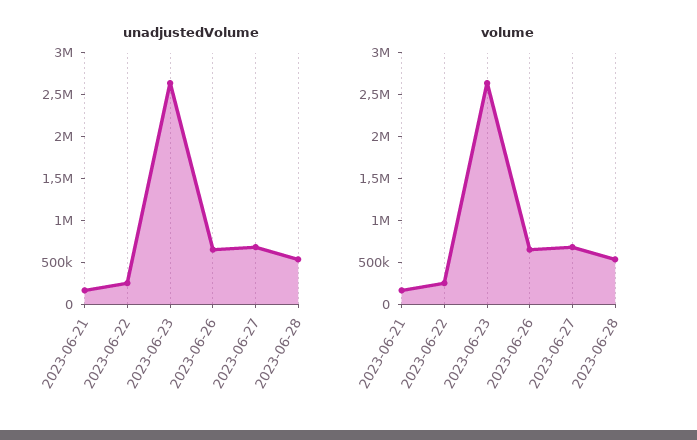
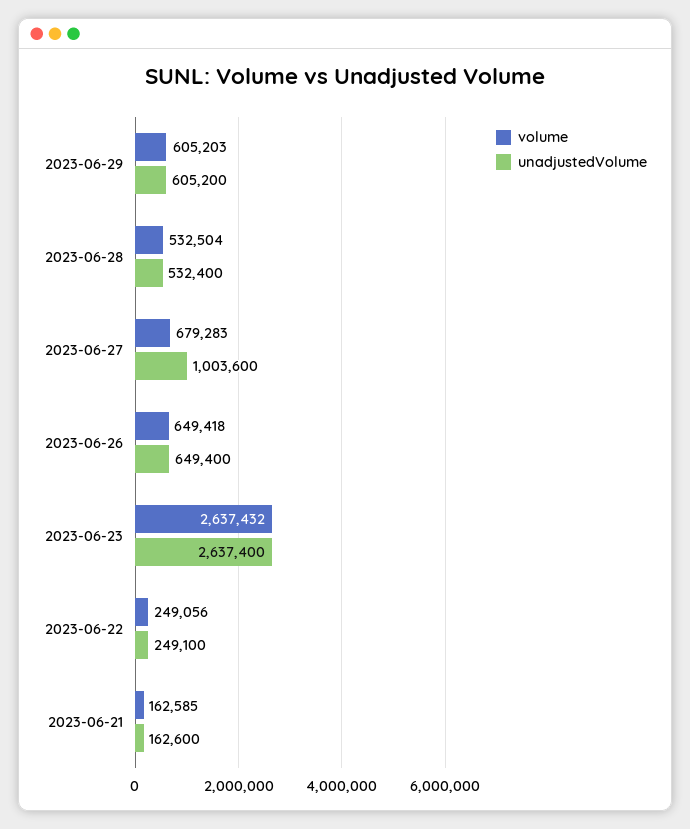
unadjustedVolume, 2023-06-27: 700000 -> 1003600
volume, 2023-06-29: none -> 605203
unadjustedVolume, 2023-06-29: none -> 605200

